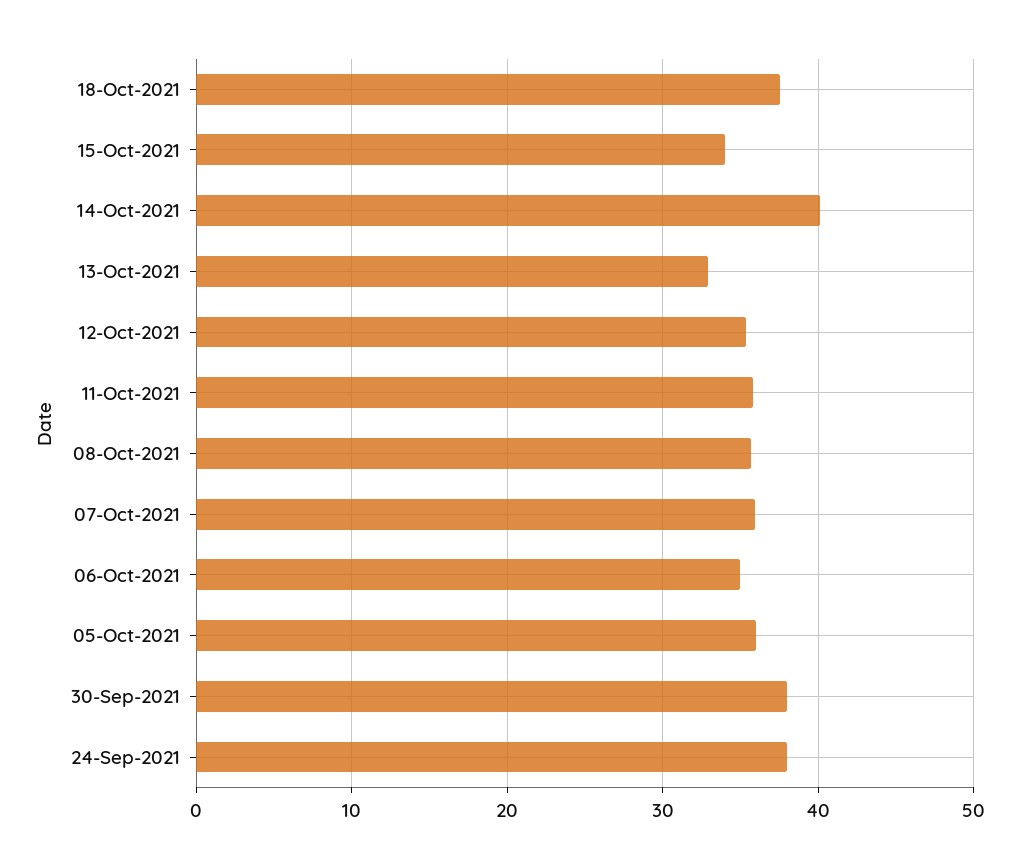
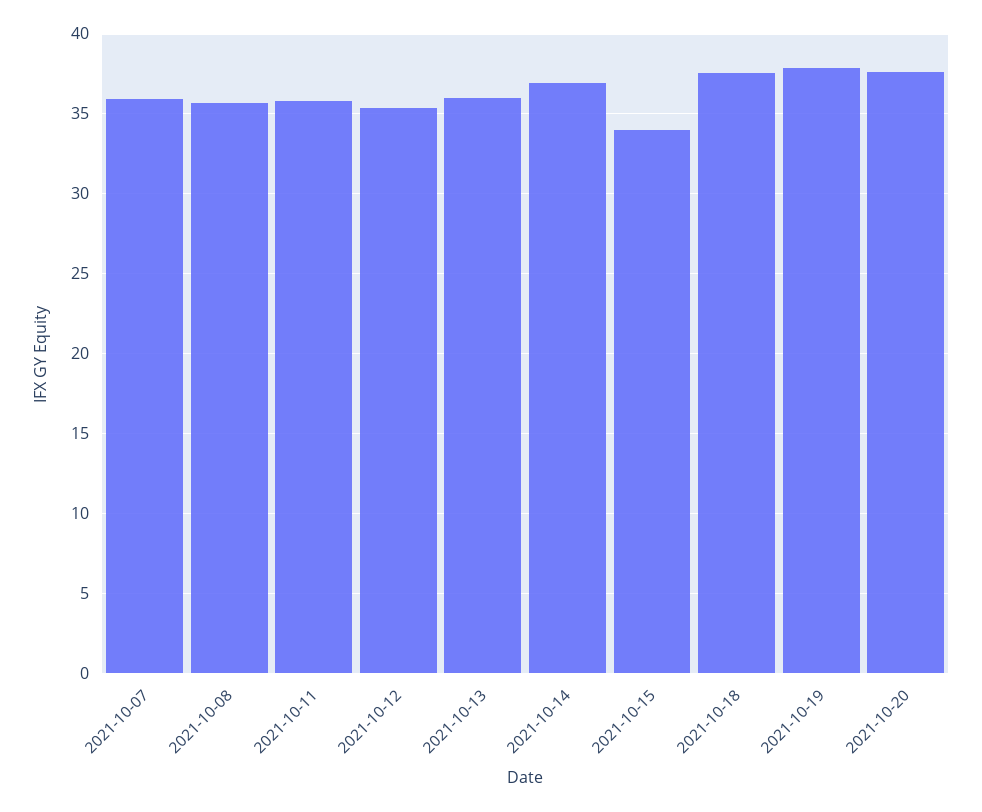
14-Oct-2021: 40 -> 37
13-Oct-2021: 33 -> 36
06-Oct-2021: 35 -> none
05-Oct-2021: 36 -> none
30-Sep-2021: 38 -> none
24-Sep-2021: 38 -> none
2021-10-19: none -> 38
2021-10-20: none -> 37.5

